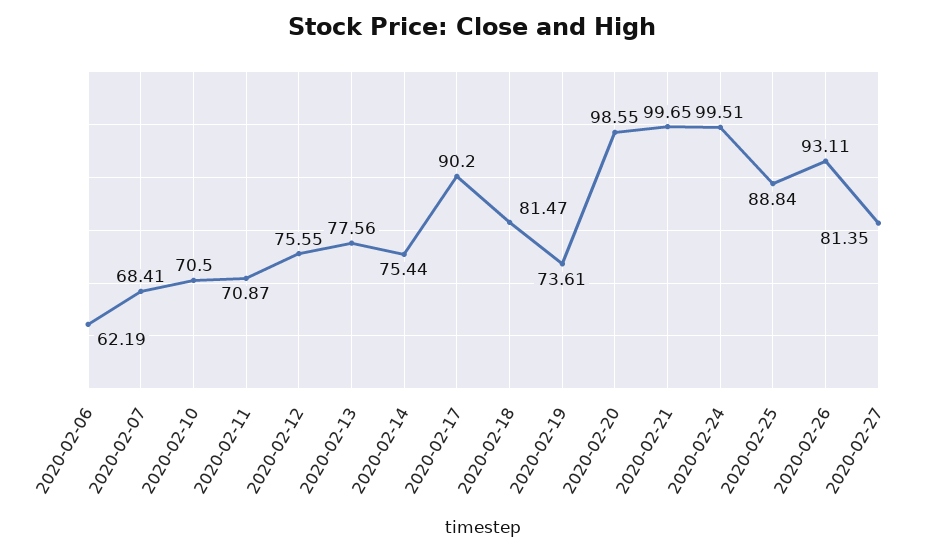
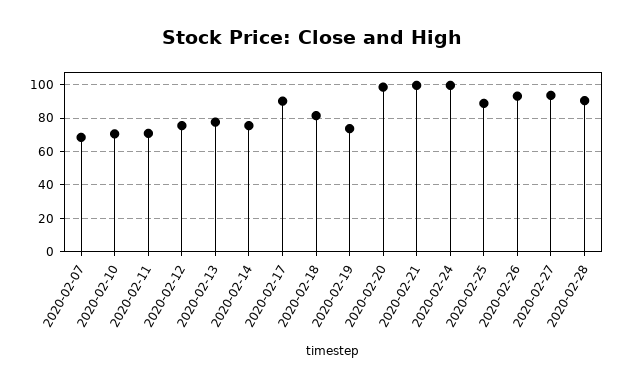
2020-02-06: 62.19 -> none
2020-02-27: 81.35 -> 95
2020-02-28: none -> 90

